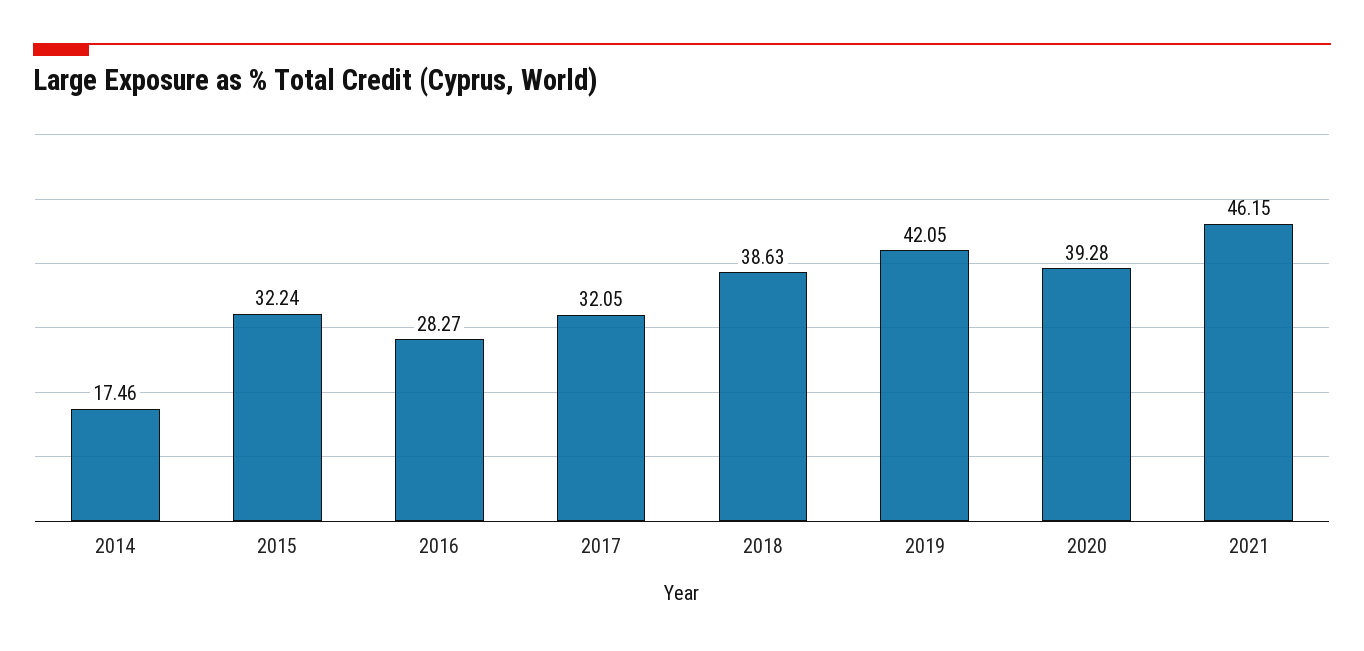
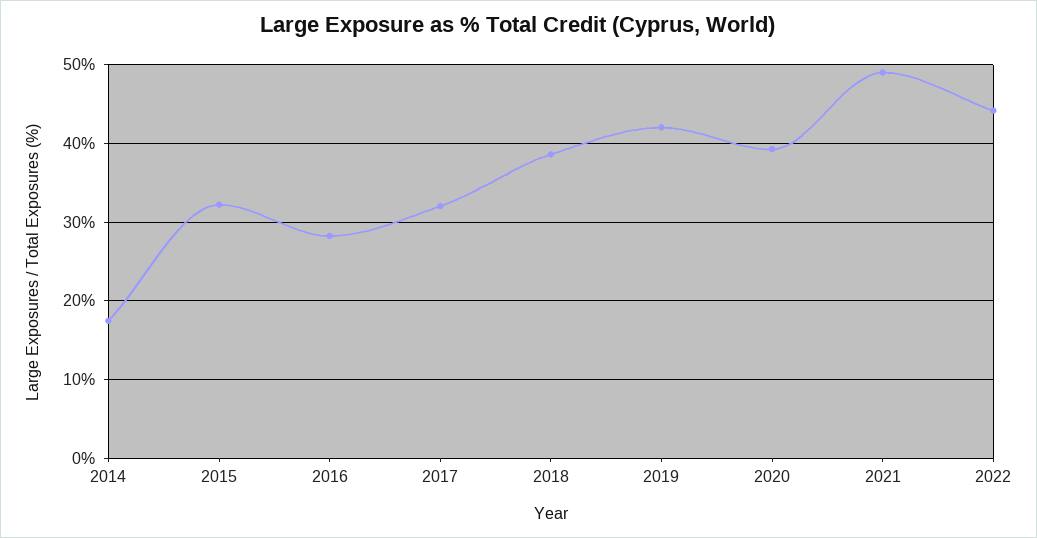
2021: 46.15 -> 49
2022: none -> 44

